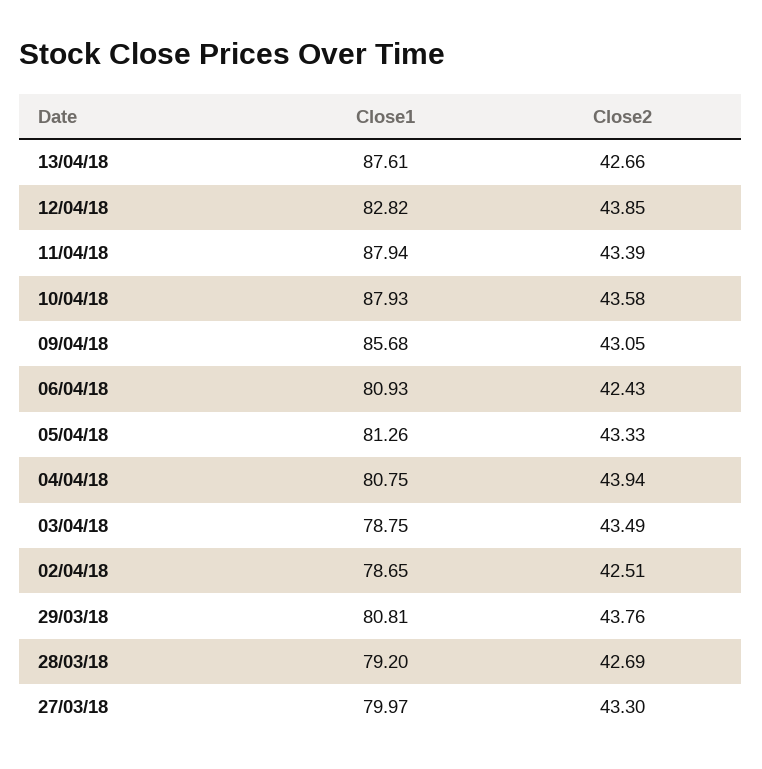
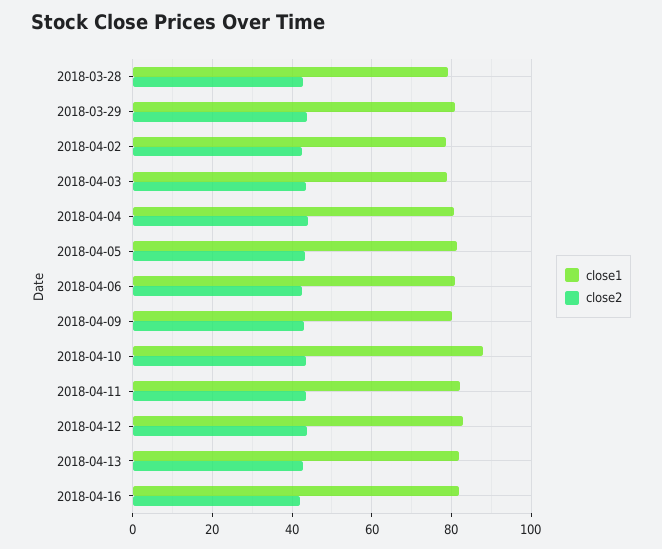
Close1, 13/04/18: 87.61 -> 82
Close1, 11/04/18: 87.94 -> 82
Close1, 09/04/18: 85.68 -> 80
Close1, 27/03/18: 79.97 -> none
Close2, 27/03/18: 43.3 -> none
Close1, 2018-04-16: none -> 82
Close2, 2018-04-16: none -> 42

